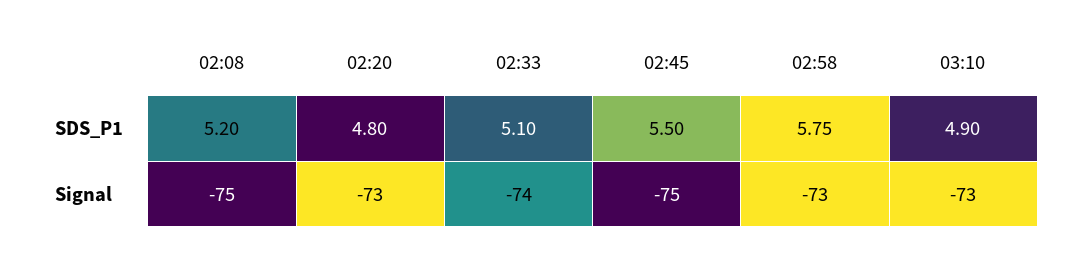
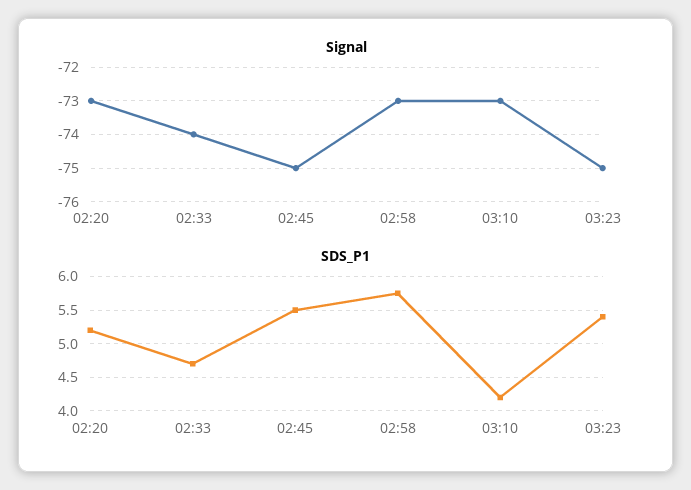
SDS_P1, 02:08: 5.2 -> none
SDS_P1, 02:20: 4.8 -> 5.2
SDS_P1, 02:33: 5.1 -> 4.7
SDS_P1, 03:10: 4.9 -> 4.2
Signal, 02:08: -75 -> none
Signal, 03:23: none -> -75
SDS_P1, 03:23: none -> 5.4

